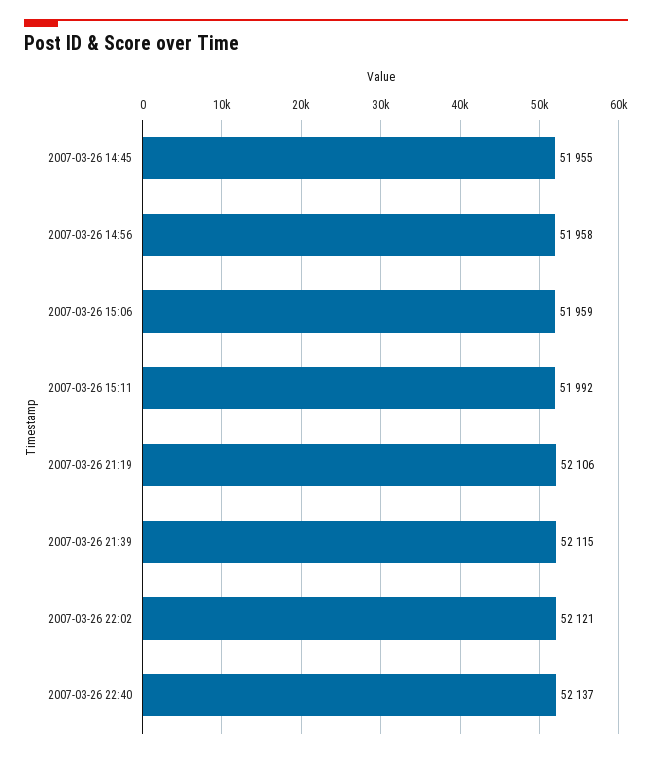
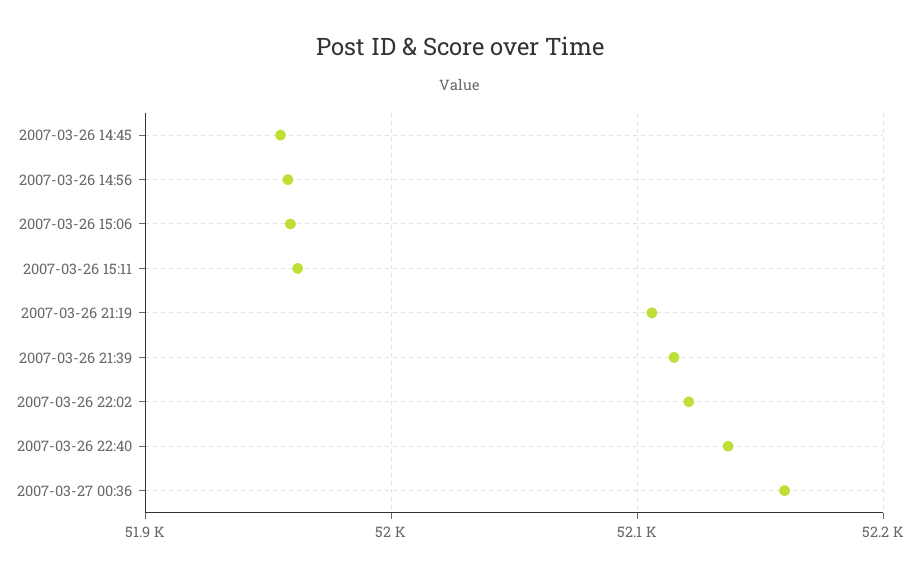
2007-03-26 15:11: 51992 -> 51960
2007-03-27 00:36: none -> 52160

